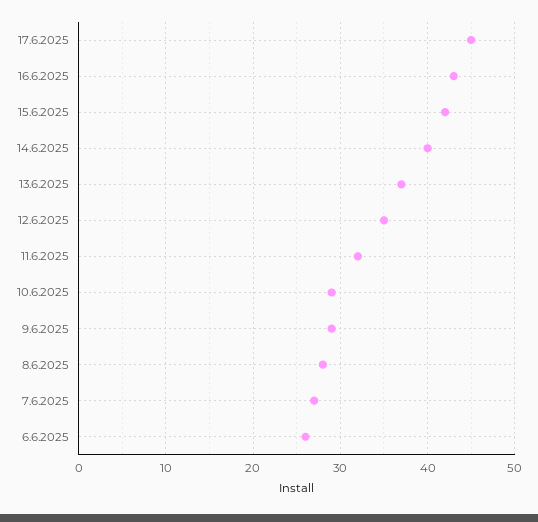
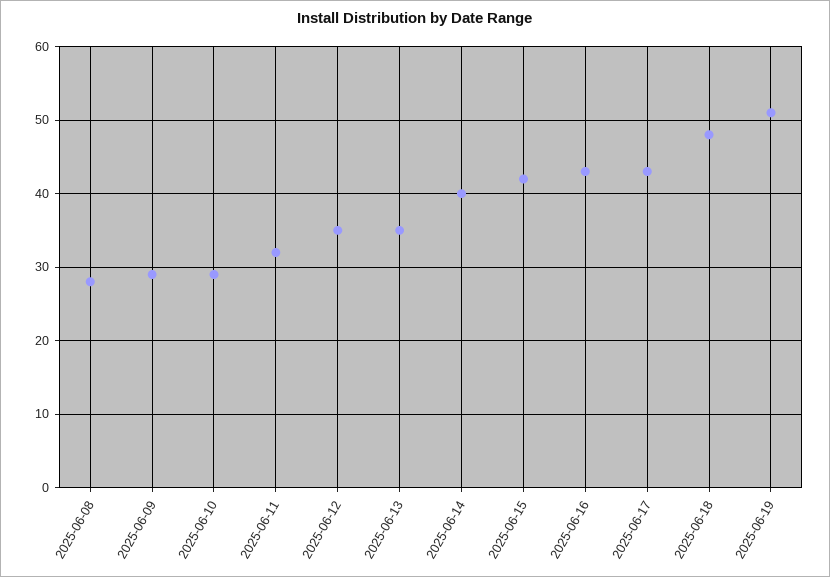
17.6.2025: 45 -> 43
13.6.2025: 37 -> 35
7.6.2025: 27 -> none
6.6.2025: 26 -> none
2025-06-18: none -> 48
2025-06-19: none -> 51

